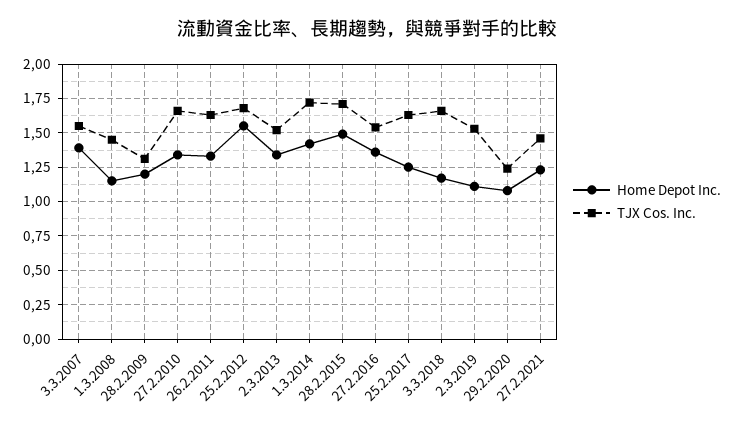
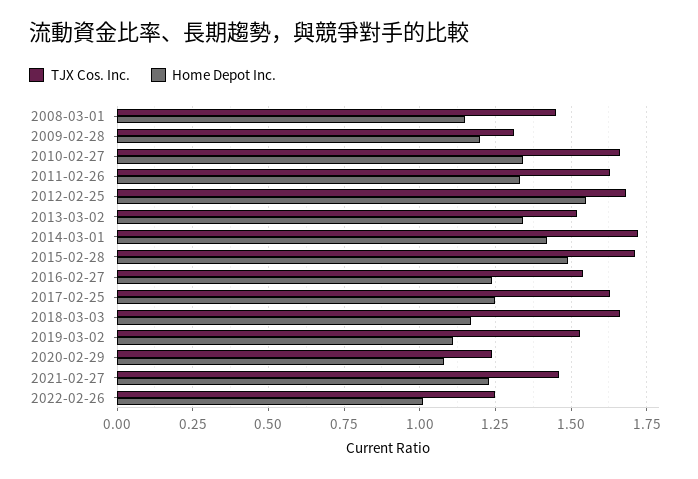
Home Depot Inc., 3.3.2007: 1.4 -> none
TJX Cos. Inc., 3.3.2007: 1.55 -> none
Home Depot Inc., 27.2.2016: 1.35 -> 1.25
TJX Cos. Inc., 2022-02-26: none -> 1.25
Home Depot Inc., 2022-02-26: none -> 1

